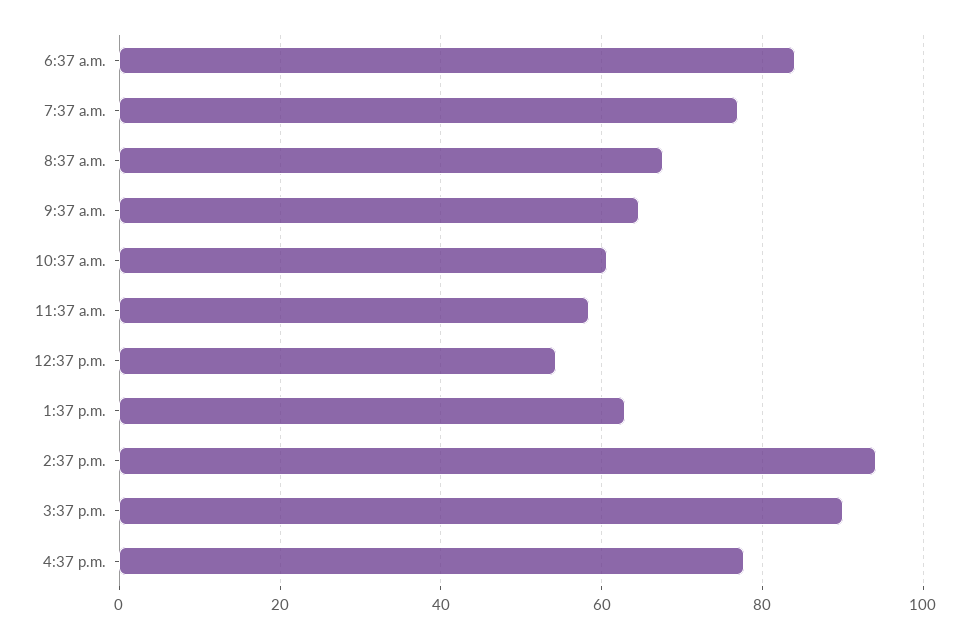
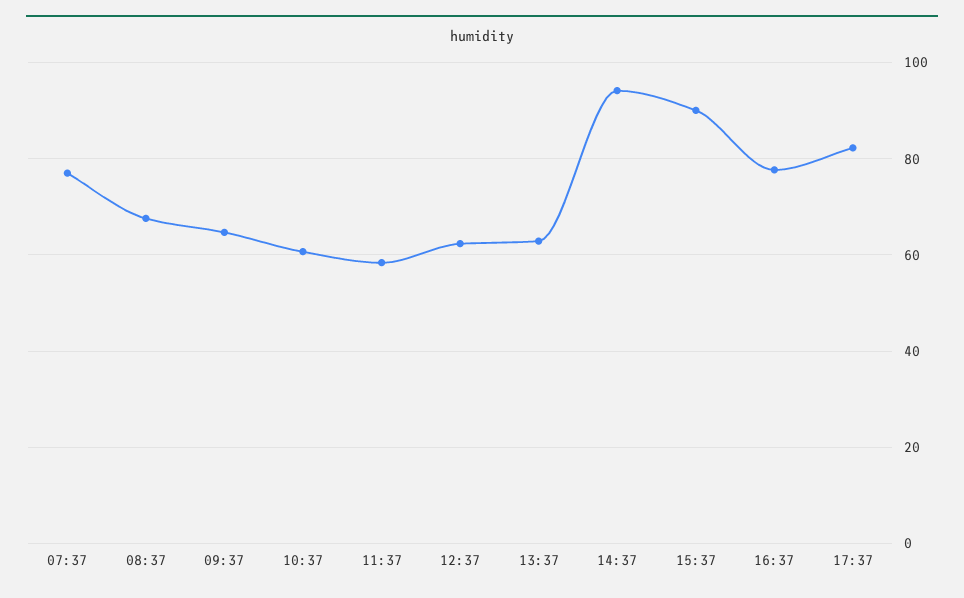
6:37 a.m.: 84 -> none
12:37 p.m.: 54 -> 62
17:37: none -> 82

